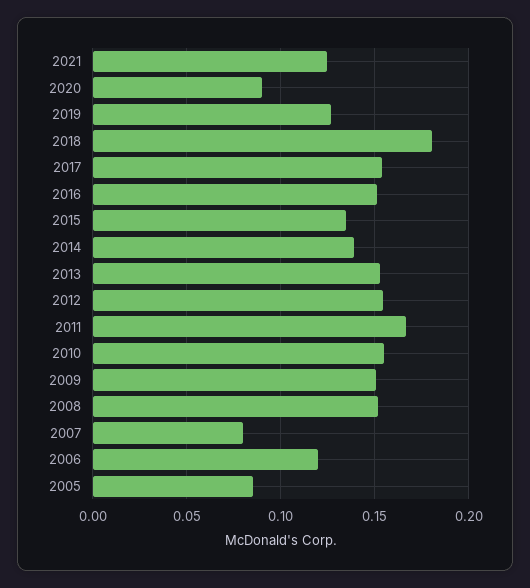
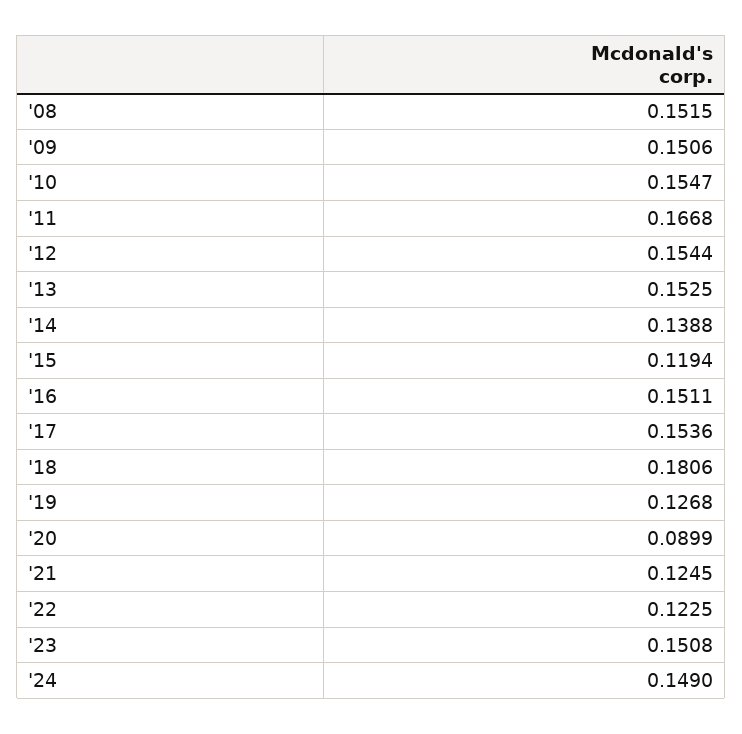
2015: 0.135 -> 0.1194
2007: 0.08 -> none
2006: 0.12 -> none
2005: 0.085 -> none
'22: none -> 0.1225
'23: none -> 0.1508
'24: none -> 0.149

